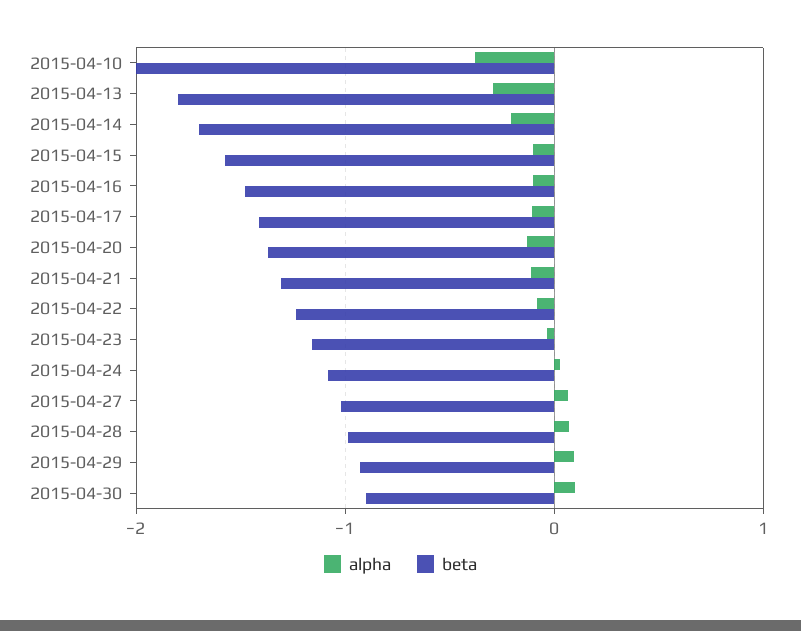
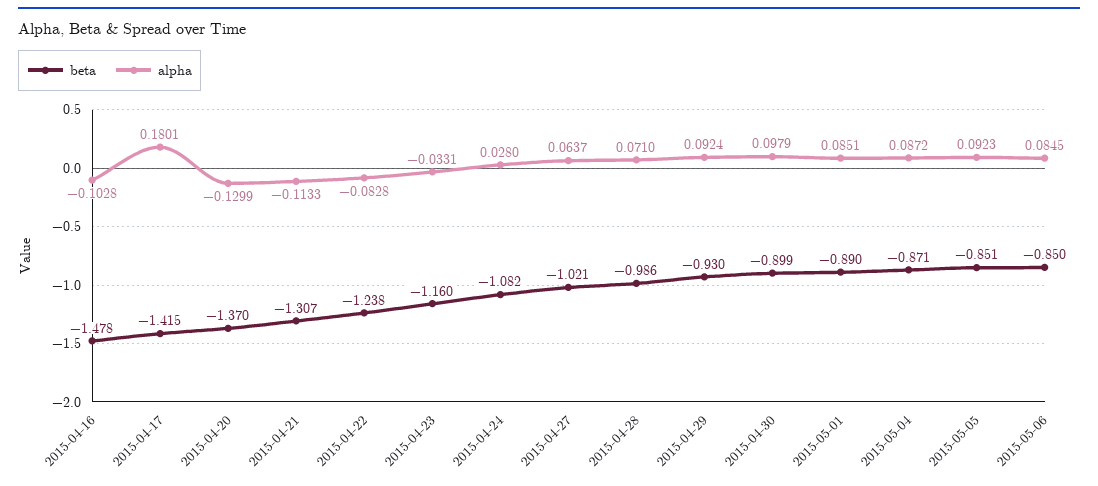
alpha, 2015-04-10: -0.4 -> none
beta, 2015-04-10: -2 -> none
alpha, 2015-04-13: -0.3 -> none
beta, 2015-04-13: -1.8 -> none
alpha, 2015-04-14: -0.2 -> none
beta, 2015-04-14: -1.7 -> none
alpha, 2015-04-15: -0.1 -> none
beta, 2015-04-15: -1.6 -> none
alpha, 2015-04-17: -0.1 -> 0.1801
beta, 2015-05-01: none -> -0.89
alpha, 2015-05-01: none -> 0.0851
beta, 2015-05-04: none -> -0.871
alpha, 2015-05-04: none -> 0.0872
beta, 2015-05-05: none -> -0.851
alpha, 2015-05-05: none -> 0.0923
beta, 2015-05-06: none -> -0.85
alpha, 2015-05-06: none -> 0.0845

